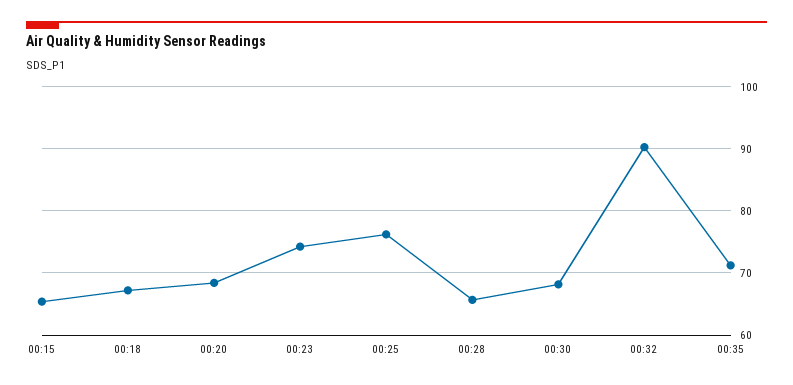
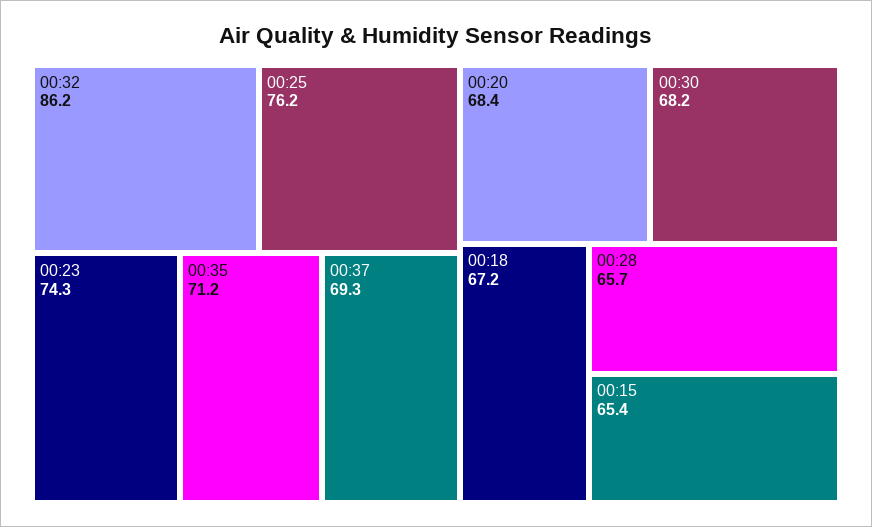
00:32: 90 -> 86.2
00:37: none -> 69.3

